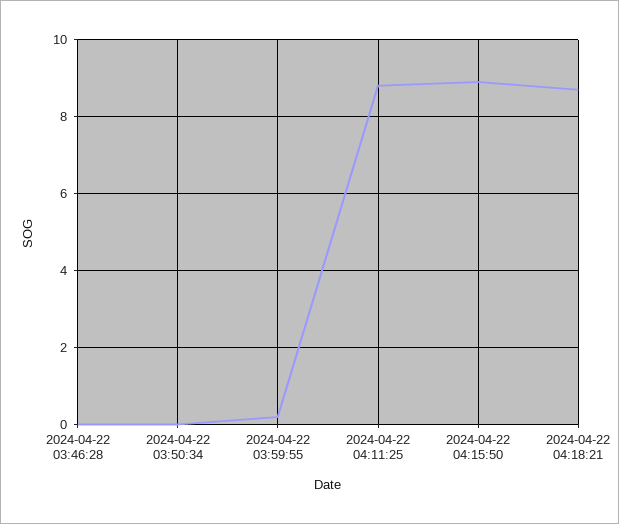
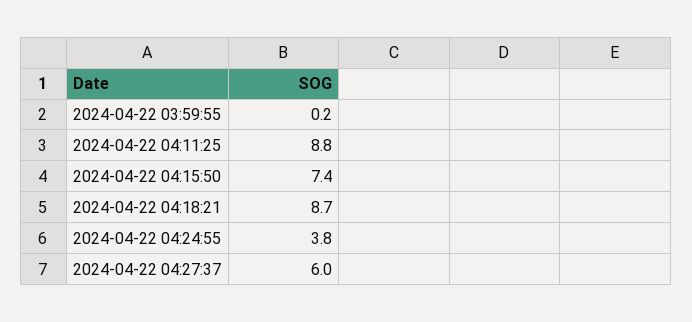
2024-04-22 03:46:28: 0 -> none
2024-04-22 03:50:34: 0 -> none
2024-04-22 04:15:50: 9 -> 7.4
2024-04-22 04:24:55: none -> 3.8
2024-04-22 04:27:37: none -> 6

